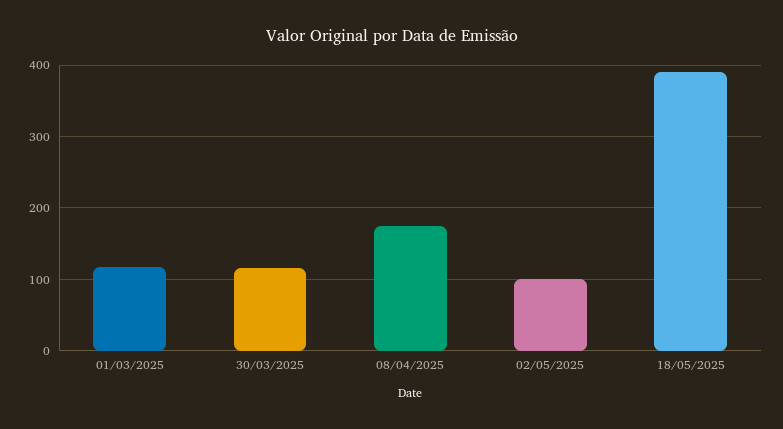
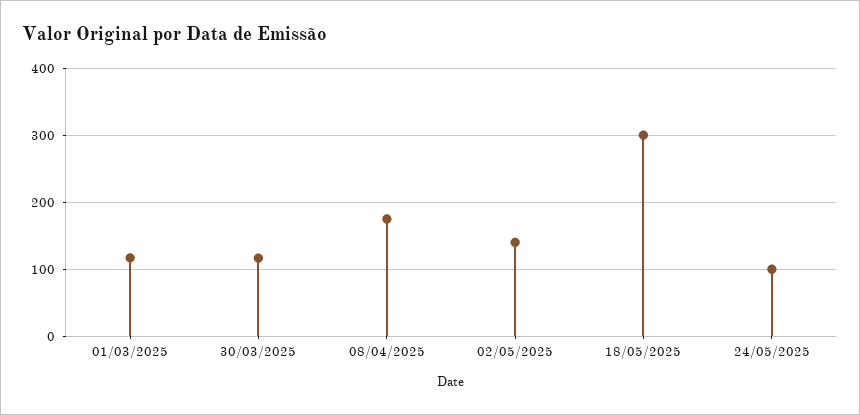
02/05/2025: 100 -> 140
18/05/2025: 390 -> 300
24/05/2025: none -> 100

